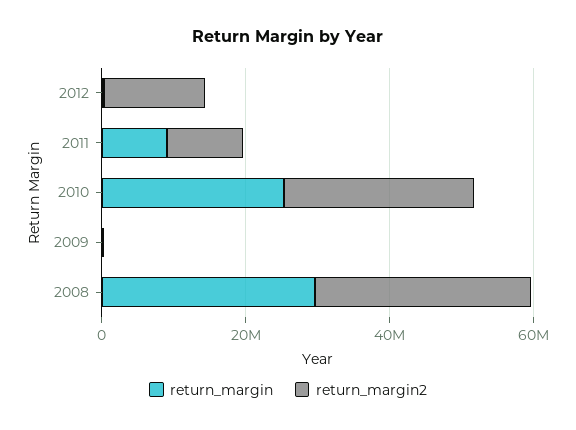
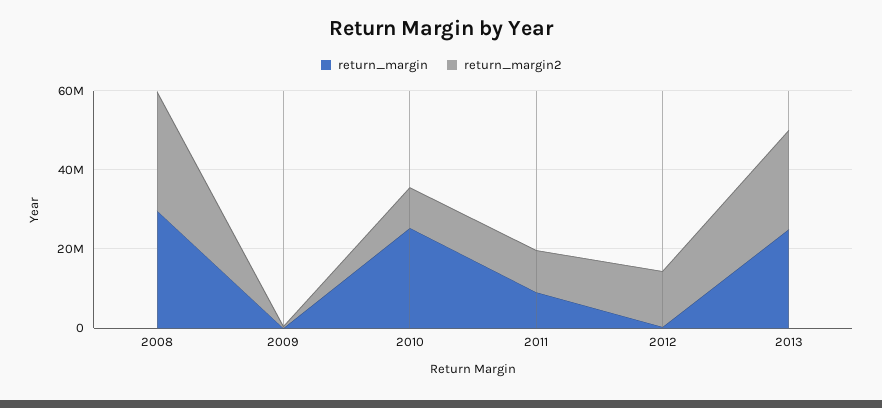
return_margin2, 2010: 25000000 -> 10000000
return_margin, 2013: none -> 25000000
return_margin2, 2013: none -> 25000000

